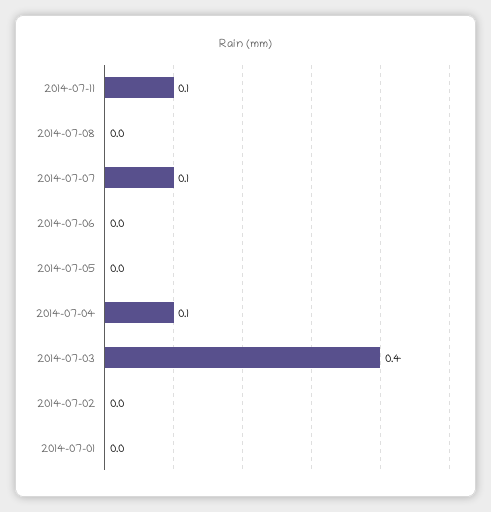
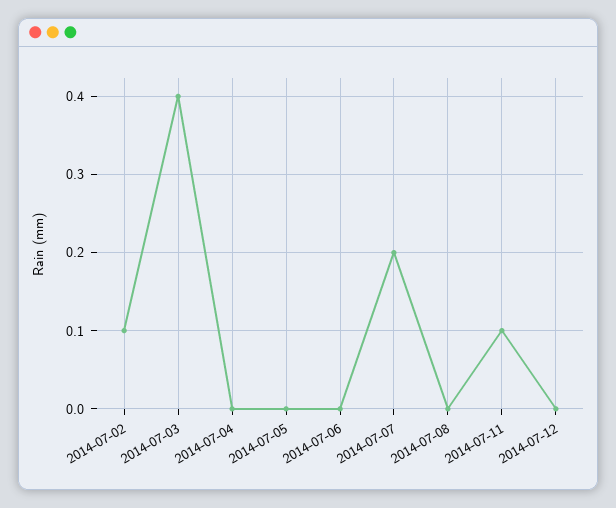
2014-07-07: 0.1 -> 0.2
2014-07-04: 0.1 -> 0
2014-07-02: 0 -> 0.1
2014-07-01: 0 -> none
2014-07-12: none -> 0

